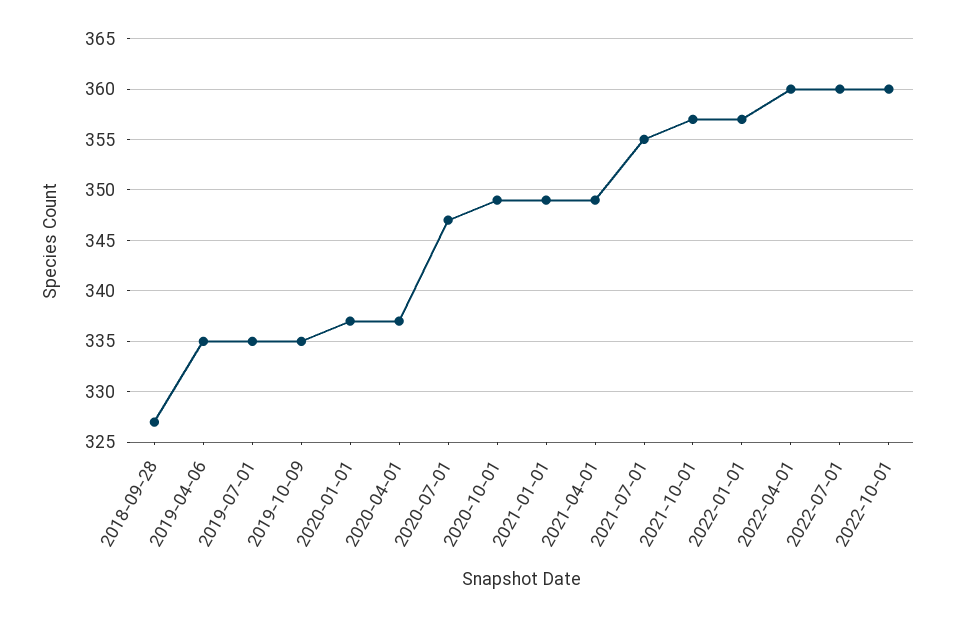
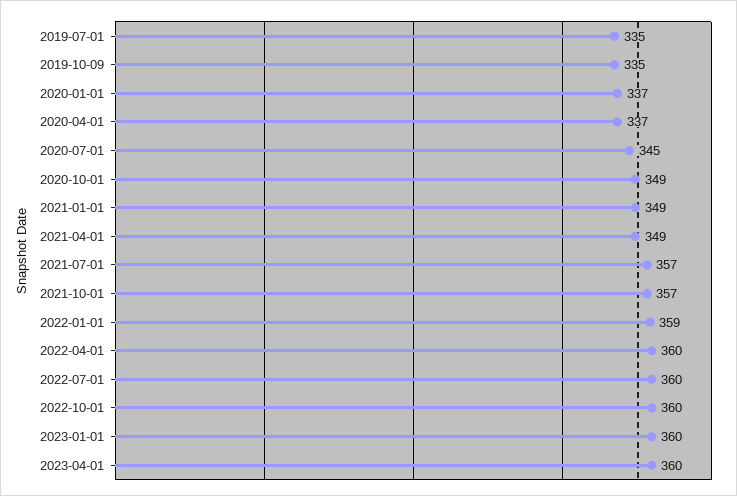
2018-09-28: 327 -> none
2019-04-06: 335 -> none
2020-07-01: 347 -> 345
2021-07-01: 355 -> 357
2022-01-01: 357 -> 359
2023-01-01: none -> 360
2023-04-01: none -> 360

